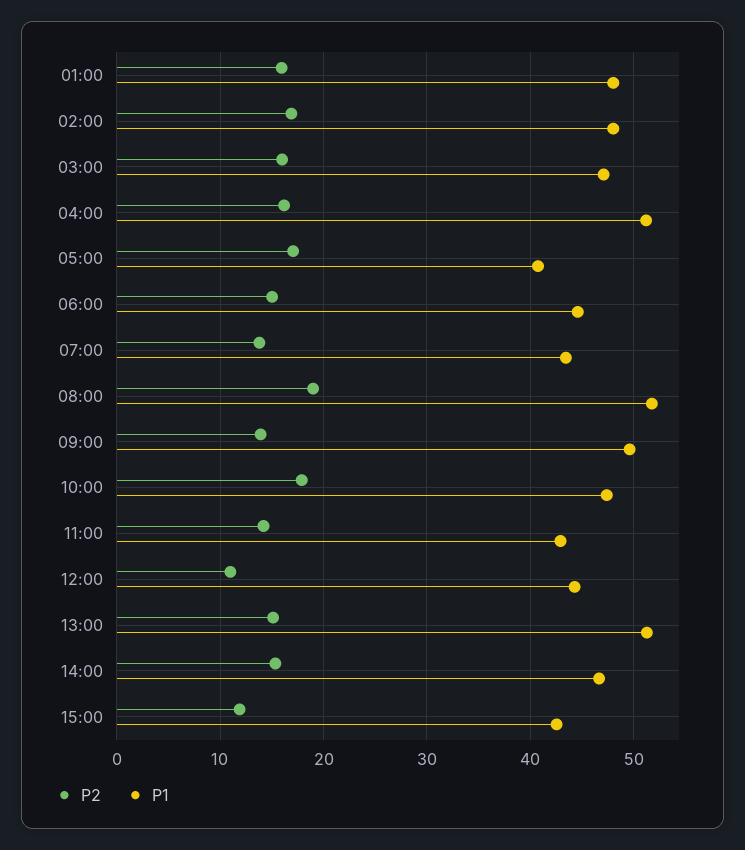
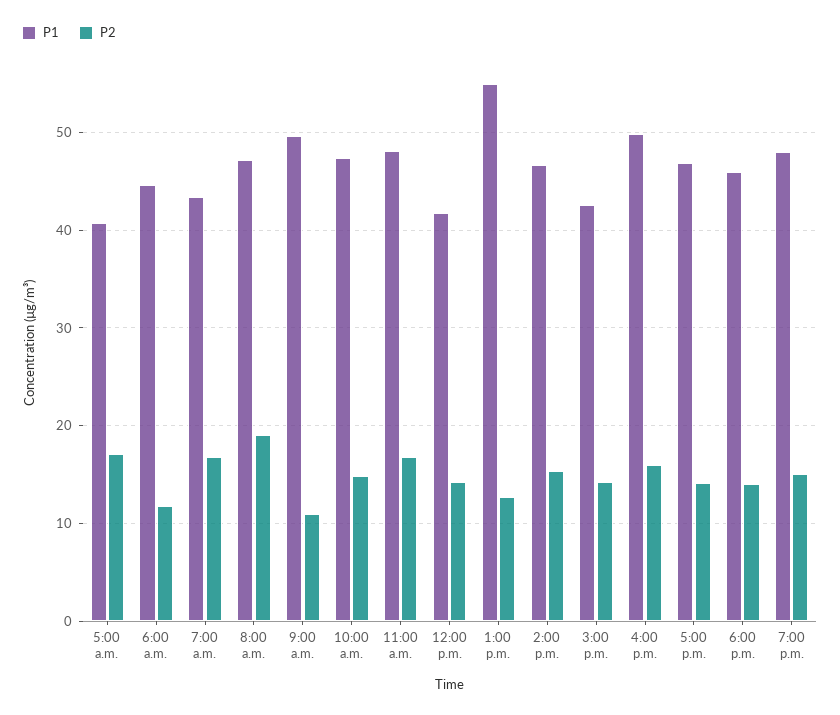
P2, 01:00: 16 -> none
P1, 01:00: 48 -> none
P2, 02:00: 17 -> none
P1, 02:00: 48 -> none
P2, 03:00: 16 -> none
P1, 03:00: 47 -> none
P2, 04:00: 16 -> none
P1, 04:00: 51 -> none
P2, 06:00: 15 -> 12
P2, 07:00: 14 -> 17
P1, 08:00: 52 -> 47
P2, 09:00: 14 -> 11
P2, 10:00: 18 -> 15
P2, 11:00: 14 -> 17
P1, 11:00: 43 -> 48
P2, 12:00: 11 -> 14
P1, 12:00: 44 -> 42
P2, 13:00: 15 -> 13
P1, 13:00: 51 -> 55
P2, 15:00: 12 -> 14
P1, 4:00 p.m.: none -> 50
P2, 4:00 p.m.: none -> 16
P1, 5:00 p.m.: none -> 47
P2, 5:00 p.m.: none -> 14
P1, 6:00 p.m.: none -> 46
P2, 6:00 p.m.: none -> 14
P1, 7:00 p.m.: none -> 48
P2, 7:00 p.m.: none -> 15

